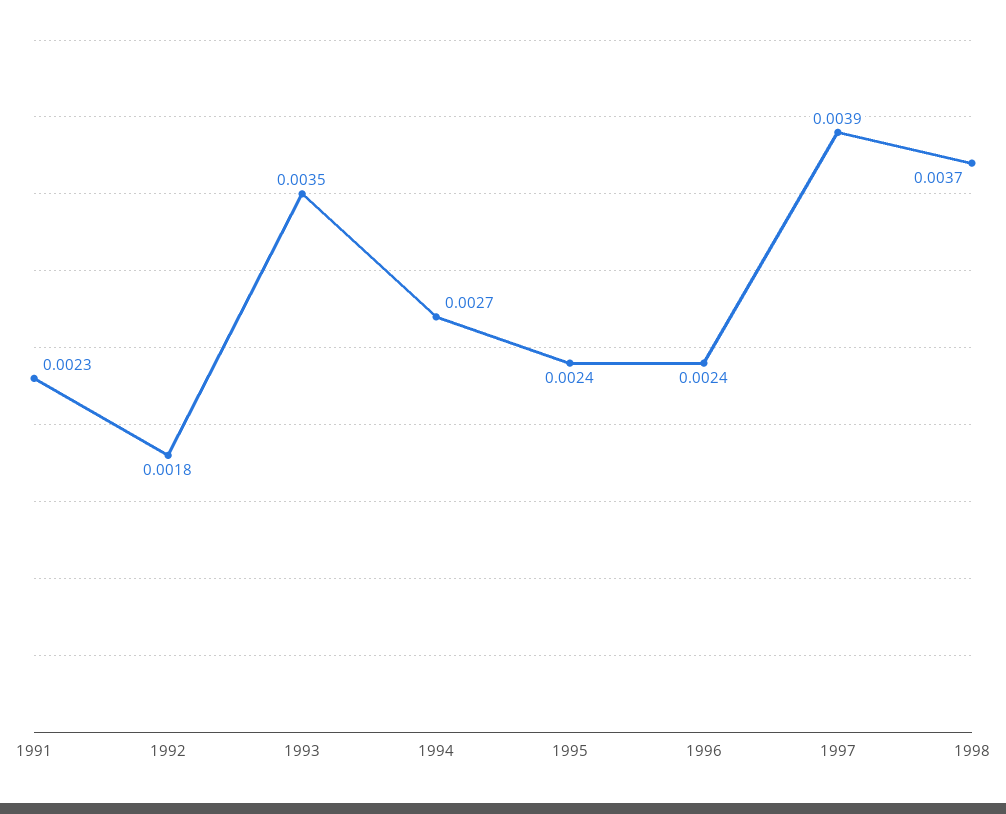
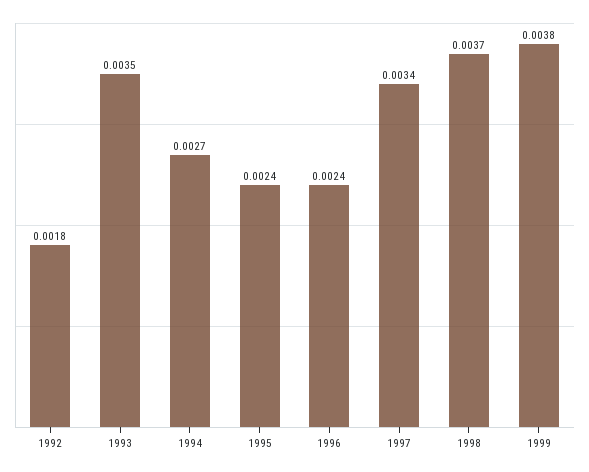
1991: 0.0023 -> none
1997: 0.0039 -> 0.0034
1999: none -> 0.0038

